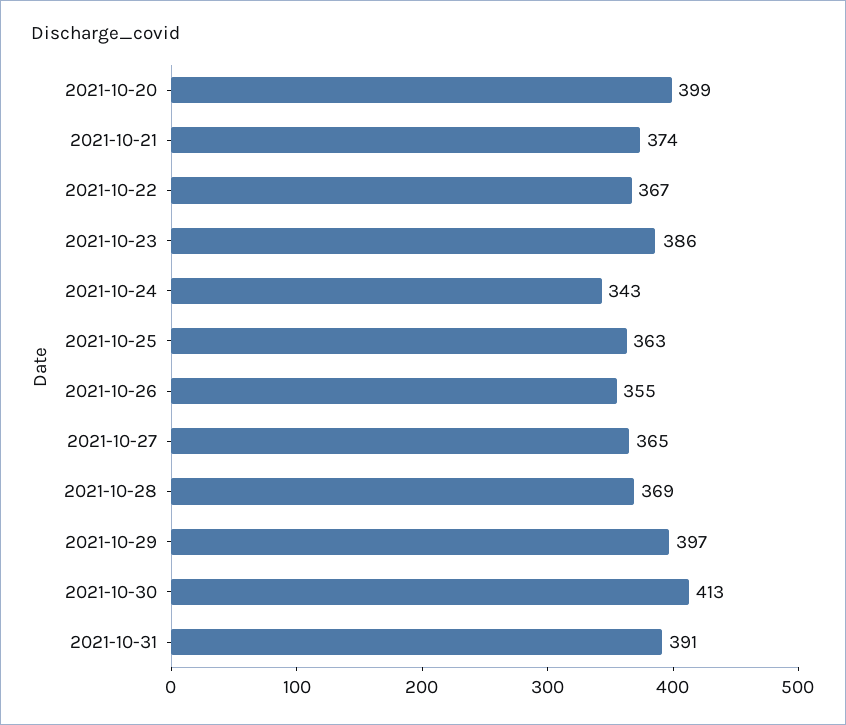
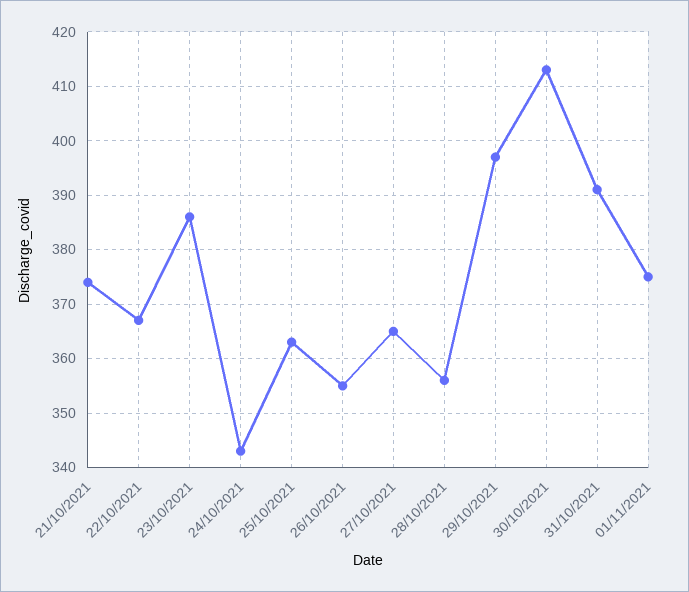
2021-10-20: 399 -> none
2021-10-28: 369 -> 355
01/11/2021: none -> 375

